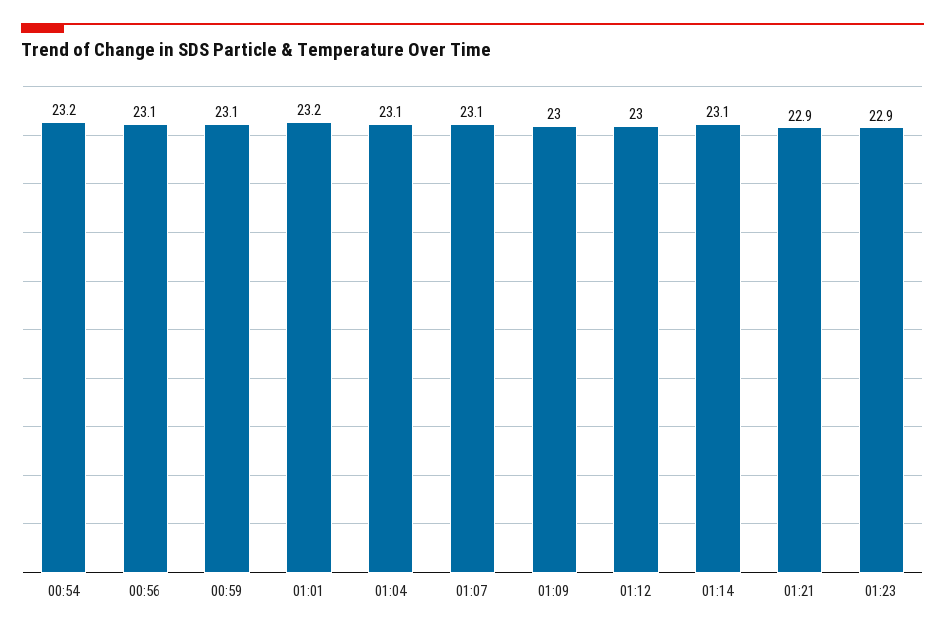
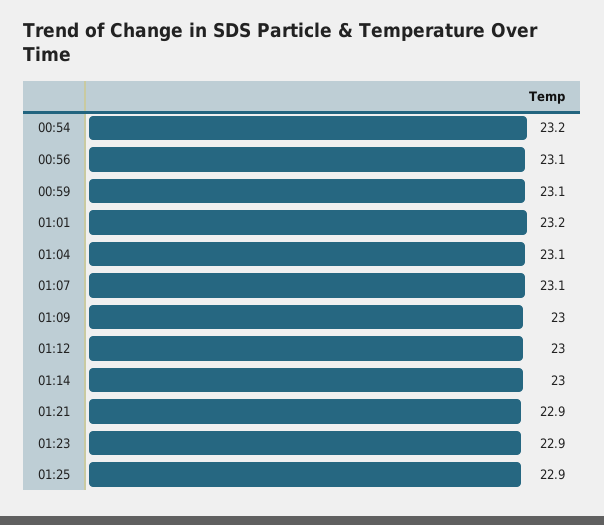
01:14: 23.1 -> 23
01:25: none -> 22.9

